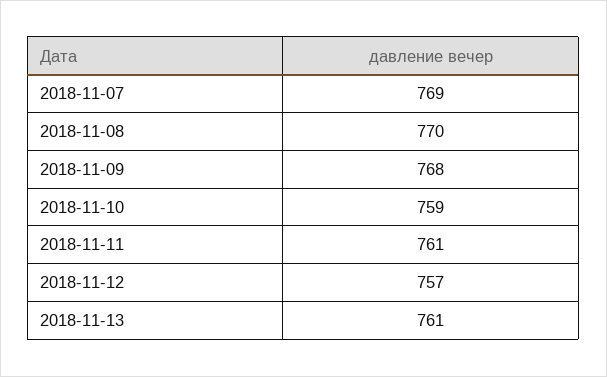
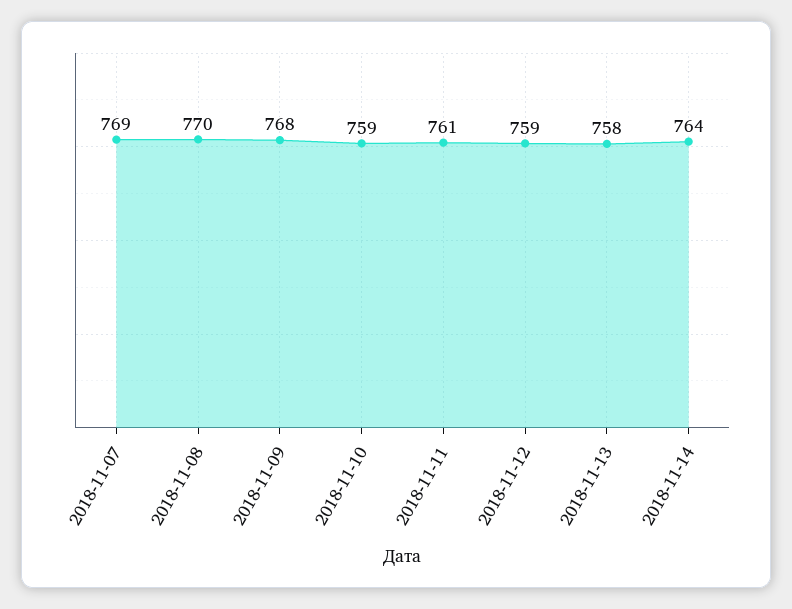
2018-11-12: 757 -> 759
2018-11-13: 761 -> 758
2018-11-14: none -> 764

